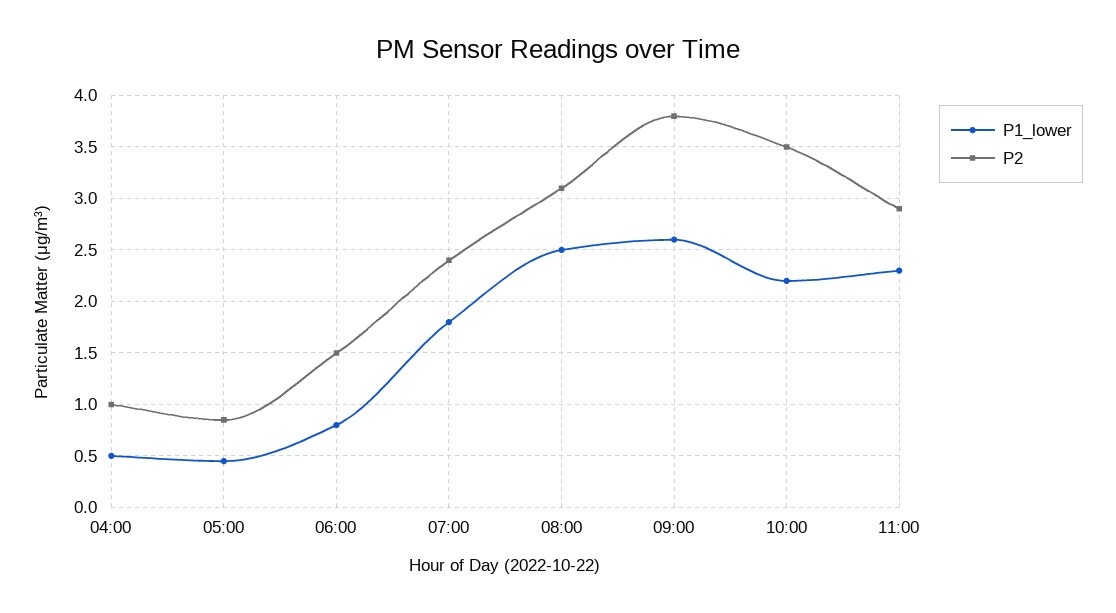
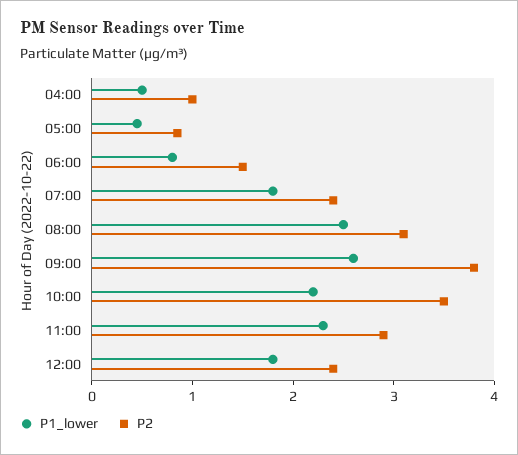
P1_lower, 12:00: none -> 1.8
P2, 12:00: none -> 2.4

